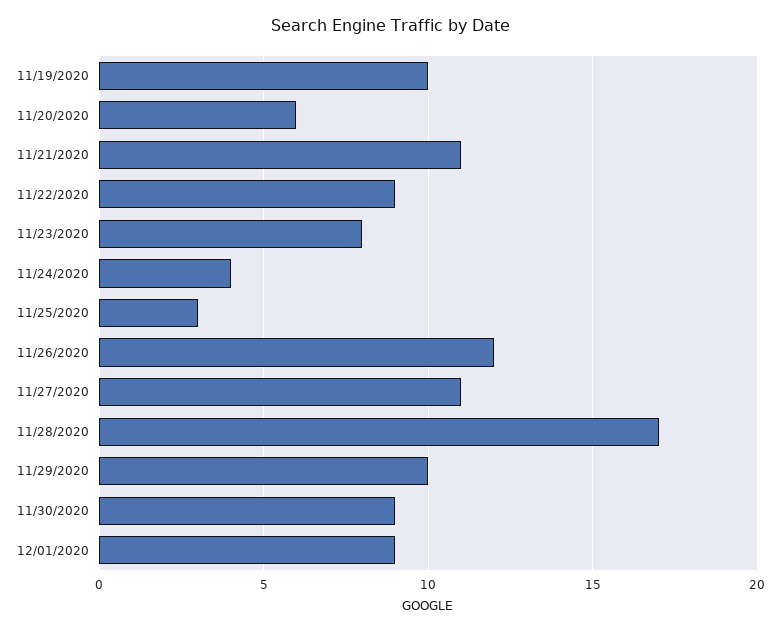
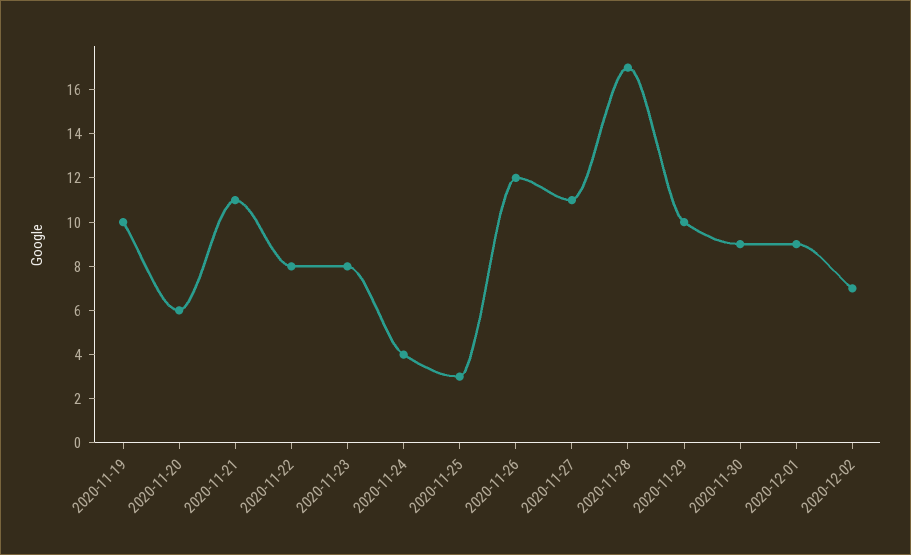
11/22/2020: 9 -> 8
2020-12-02: none -> 7

